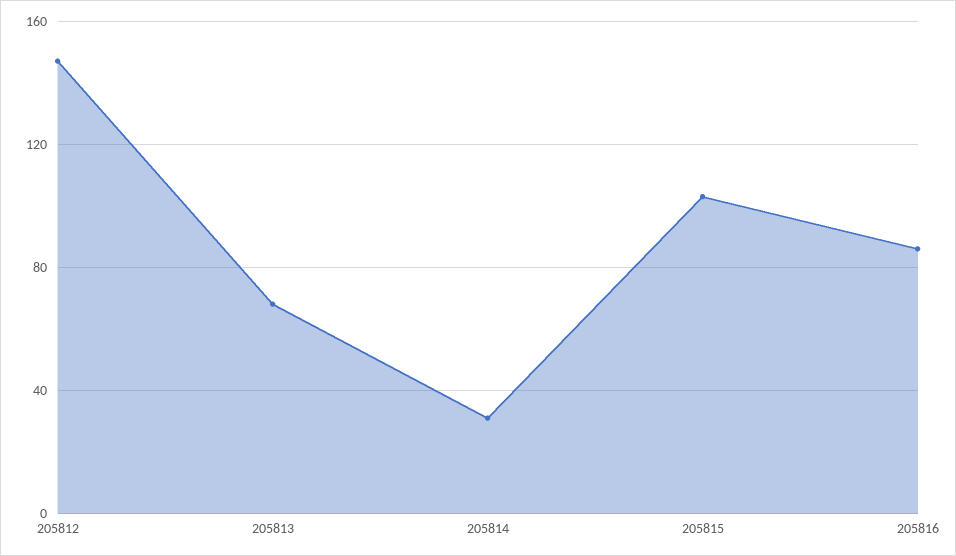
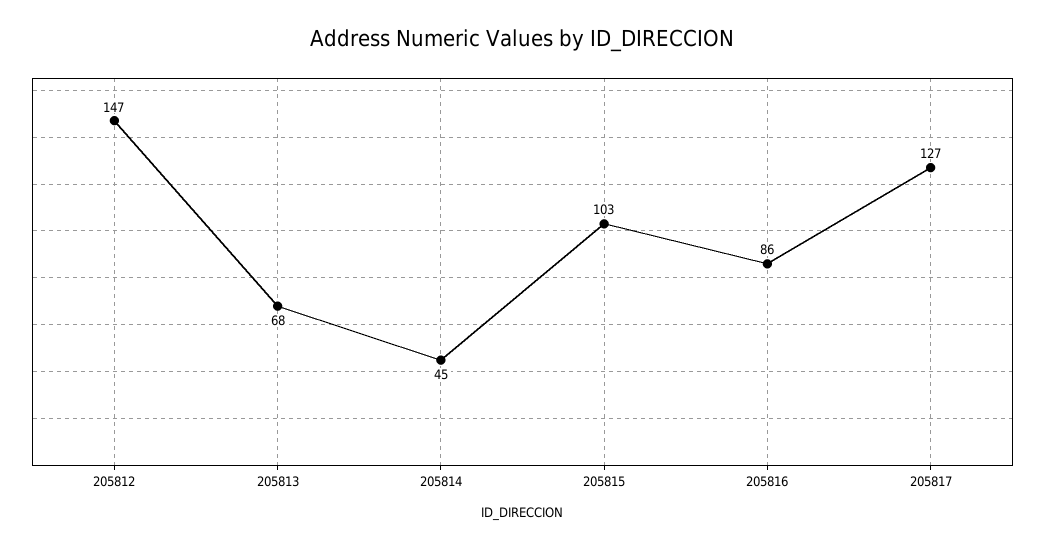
205814: 30 -> 45
205817: none -> 127

